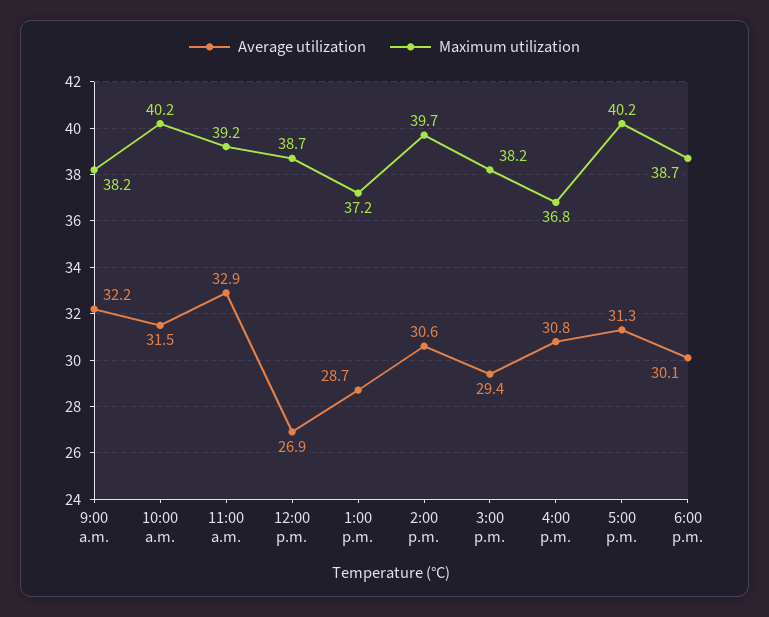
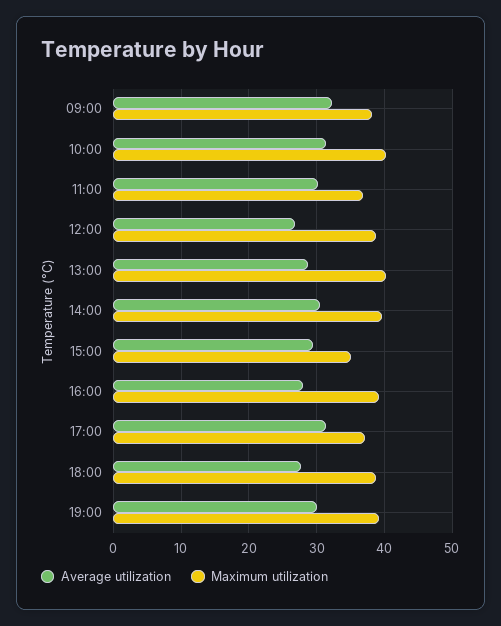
Average utilization, 11:00 a.m.: 32.9 -> 30
Maximum utilization, 11:00 a.m.: 39.2 -> 37
Maximum utilization, 1:00 p.m.: 37.2 -> 40
Maximum utilization, 3:00 p.m.: 38.2 -> 35
Average utilization, 4:00 p.m.: 30.8 -> 28
Maximum utilization, 4:00 p.m.: 36.8 -> 39
Maximum utilization, 5:00 p.m.: 40.2 -> 37
Average utilization, 6:00 p.m.: 30.1 -> 28
Average utilization, 19:00: none -> 30
Maximum utilization, 19:00: none -> 39

